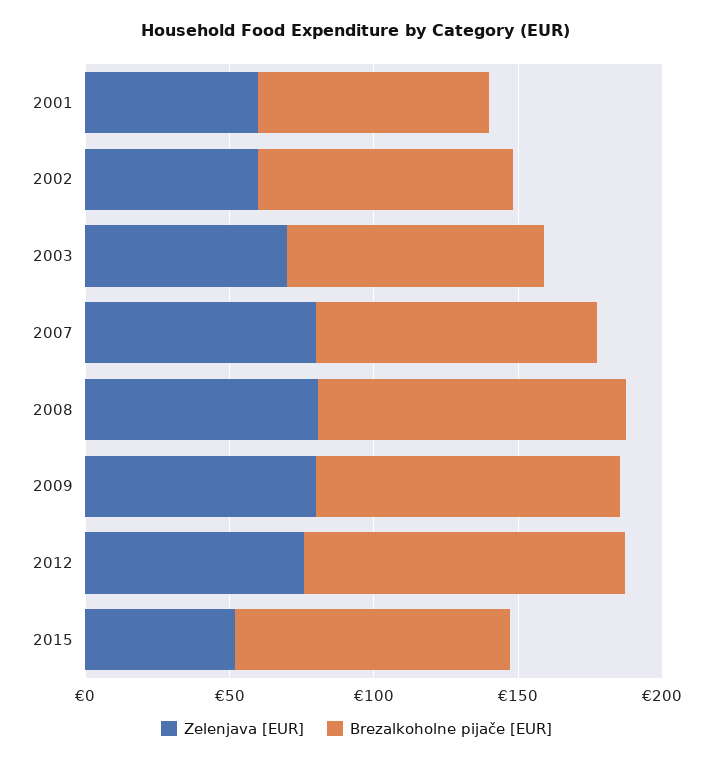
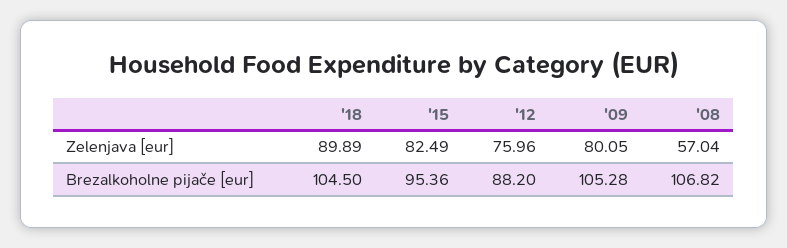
Zelenjava [EUR], 2001: 60 -> none
Brezalkoholne pijače [EUR], 2001: 80 -> none
Zelenjava [EUR], 2002: 60 -> none
Brezalkoholne pijače [EUR], 2002: 90 -> none
Zelenjava [EUR], 2003: 70 -> none
Brezalkoholne pijače [EUR], 2003: 90 -> none
Zelenjava [EUR], 2007: 80 -> none
Brezalkoholne pijače [EUR], 2007: 100 -> none
Zelenjava [EUR], 2008: 80 -> 57.04
Brezalkoholne pijače [EUR], 2012: 110 -> 88.2
Zelenjava [EUR], 2015: 50 -> 82.49
Zelenjava [EUR], '18: none -> 89.89
Brezalkoholne pijače [EUR], '18: none -> 104.5

